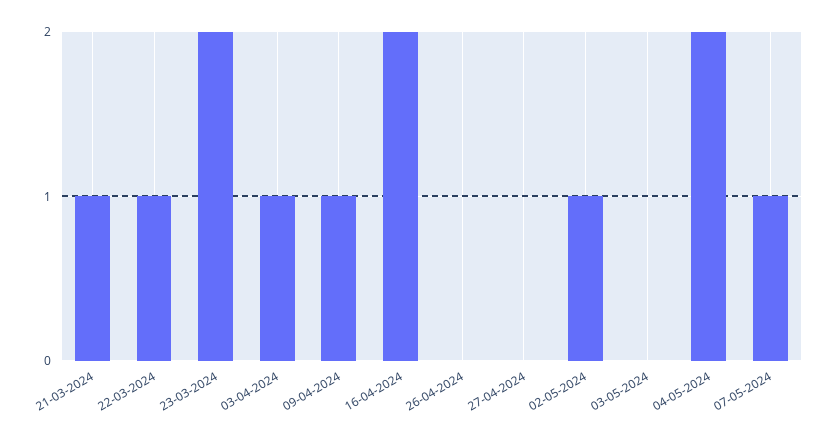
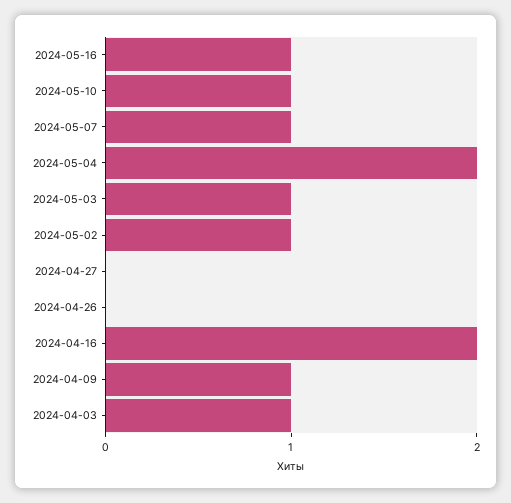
21-03-2024: 1 -> none
22-03-2024: 1 -> none
23-03-2024: 2 -> none
03-05-2024: 0 -> 1
2024-05-16: none -> 1
2024-05-10: none -> 1

